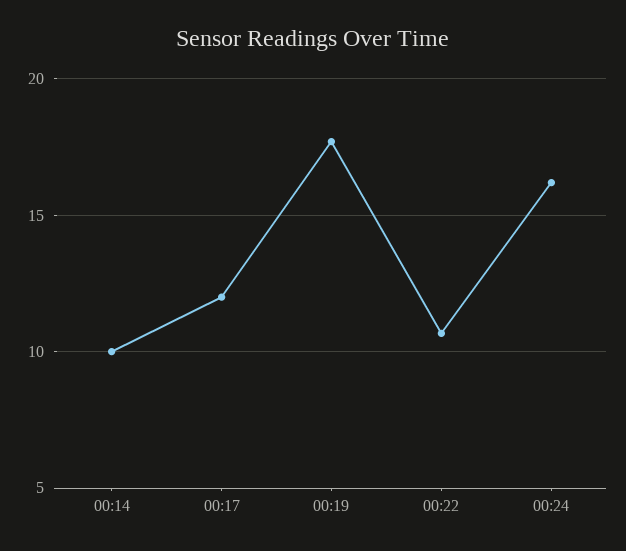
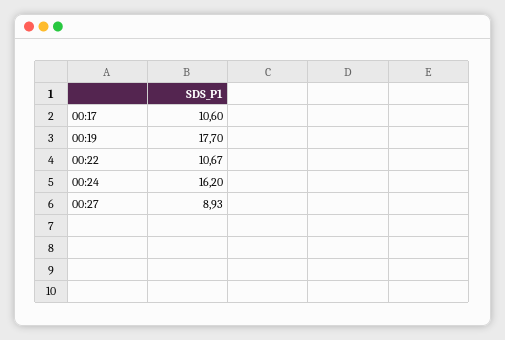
00:14: 10 -> none
00:17: 12 -> 10.6
00:27: none -> 8.93

